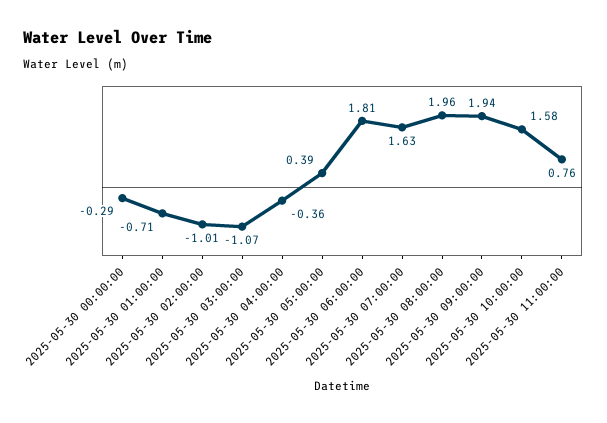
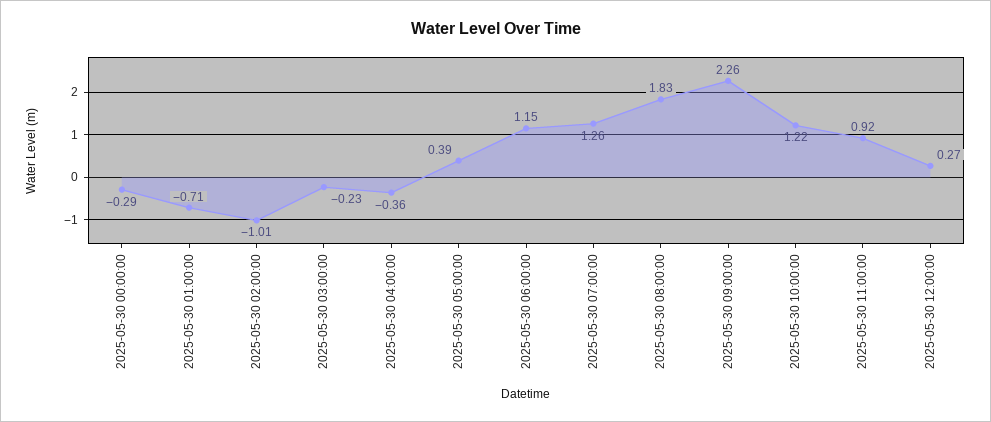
2025-05-30 03:00:00: -1.07 -> -0.23
2025-05-30 06:00:00: 1.81 -> 1.15
2025-05-30 07:00:00: 1.63 -> 1.26
2025-05-30 08:00:00: 1.96 -> 1.83
2025-05-30 09:00:00: 1.94 -> 2.26
2025-05-30 10:00:00: 1.58 -> 1.22
2025-05-30 11:00:00: 0.76 -> 0.92
2025-05-30 12:00:00: none -> 0.27

